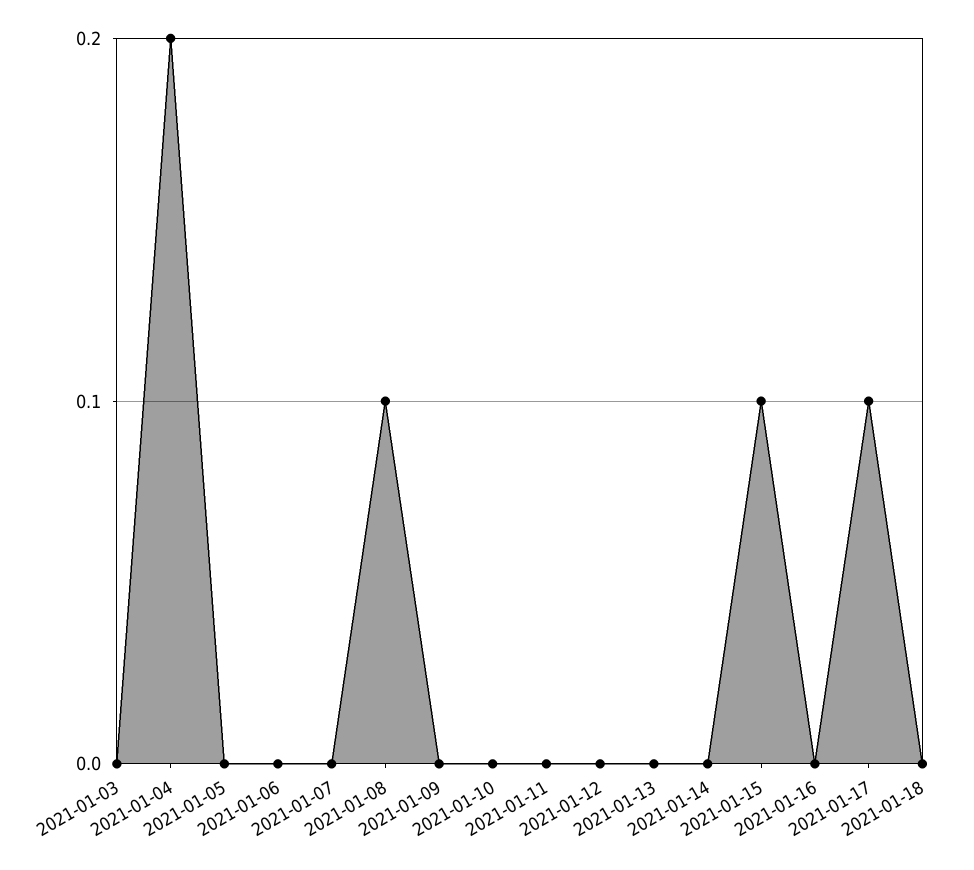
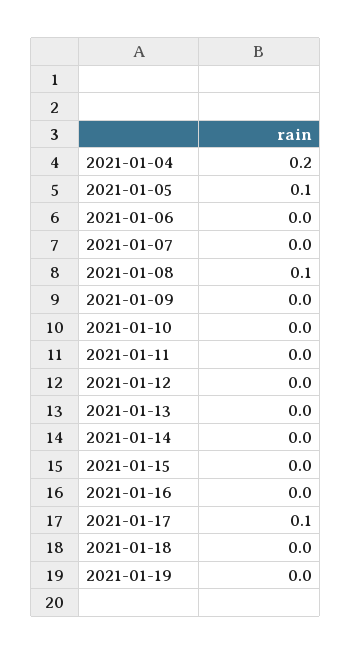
2021-01-03: 0 -> none
2021-01-05: 0 -> 0.1
2021-01-15: 0.1 -> 0
2021-01-19: none -> 0

